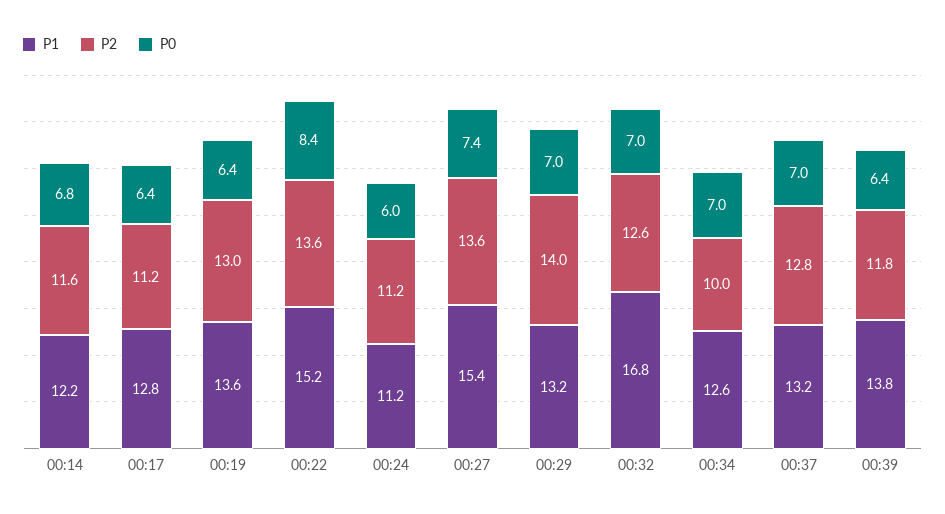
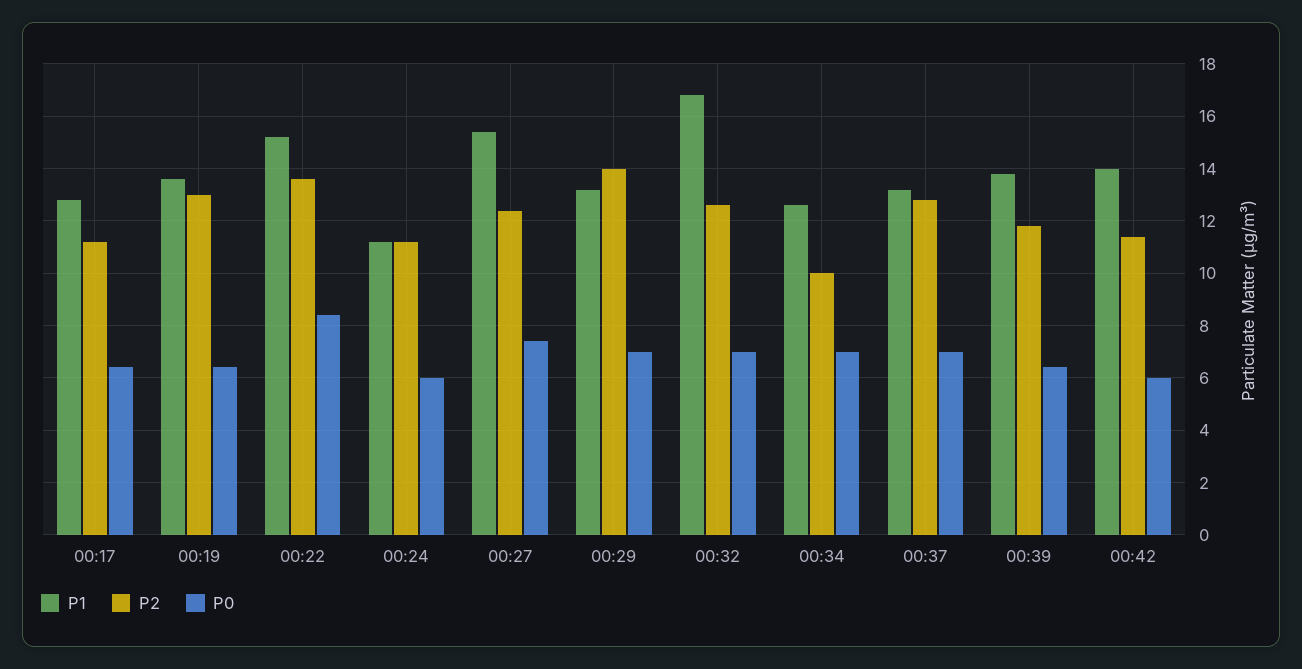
P1, 00:14: 12.2 -> none
P2, 00:14: 11.6 -> none
P0, 00:14: 6.8 -> none
P2, 00:27: 13.6 -> 12.5
P1, 00:42: none -> 14
P2, 00:42: none -> 11.5
P0, 00:42: none -> 6

